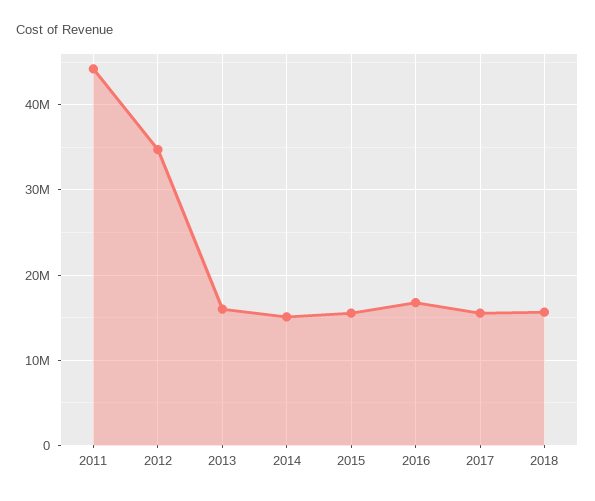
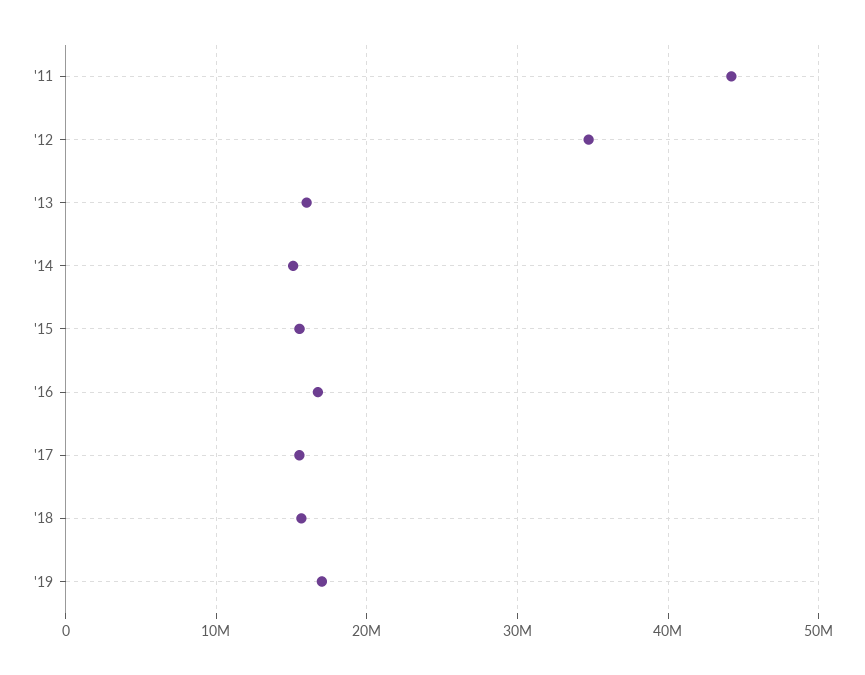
'19: none -> 17000000

